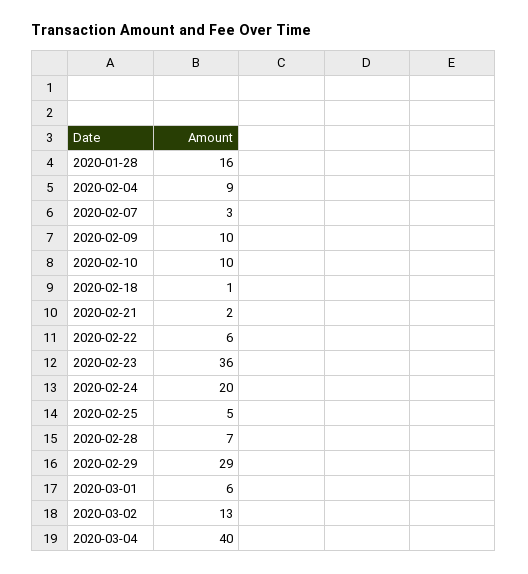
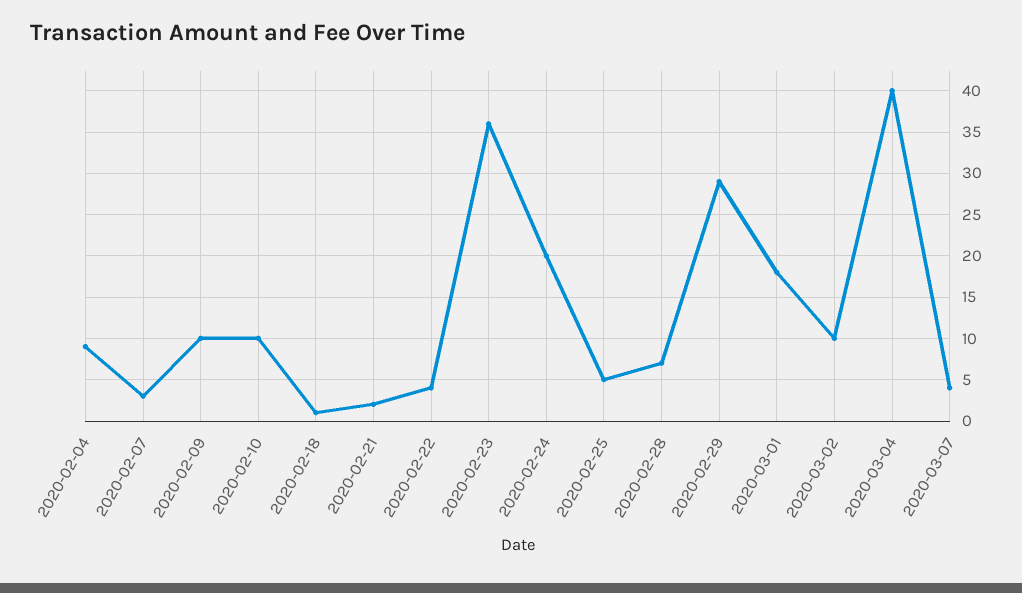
2020-01-28: 16 -> none
2020-02-22: 6 -> 4
2020-03-01: 6 -> 18
2020-03-02: 13 -> 10
2020-03-07: none -> 4

